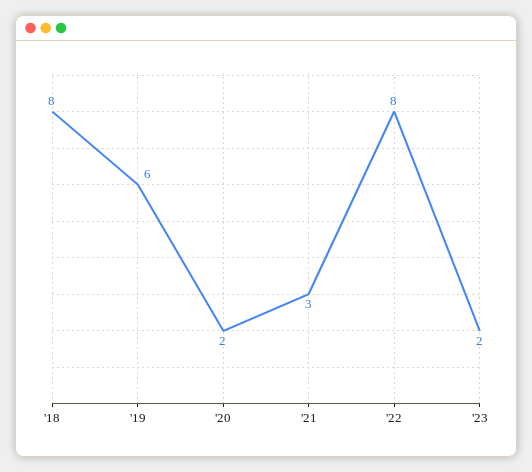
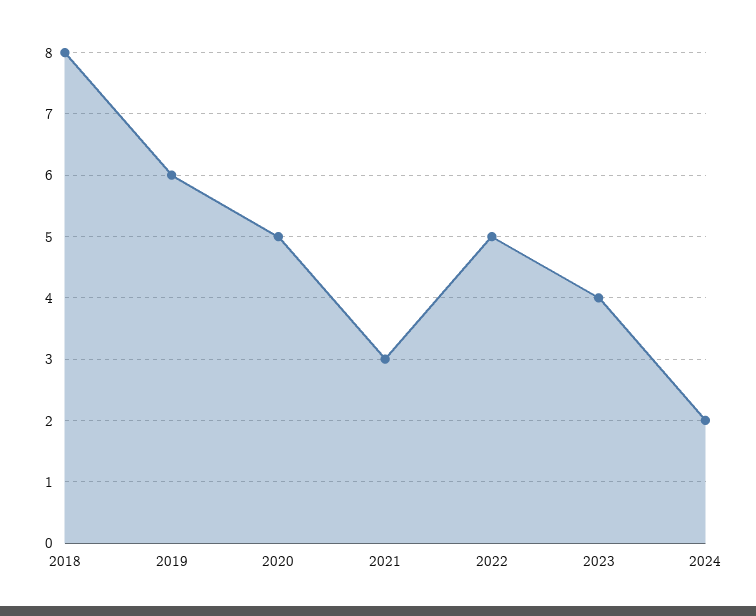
'20: 2 -> 5
'22: 8 -> 5
'23: 2 -> 4
2024: none -> 2

